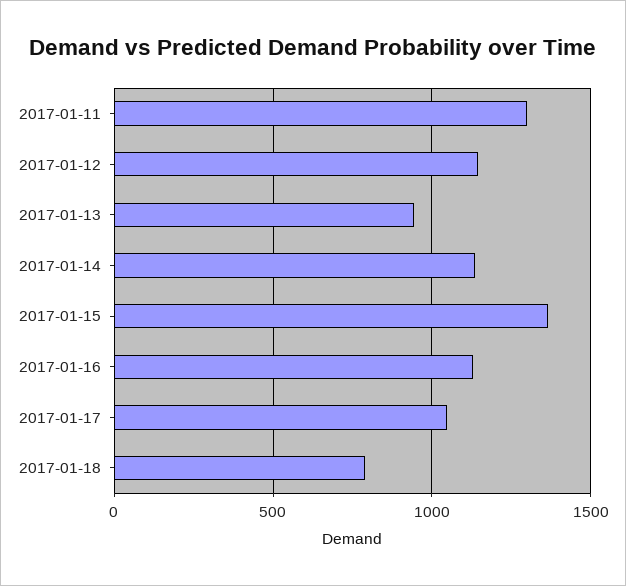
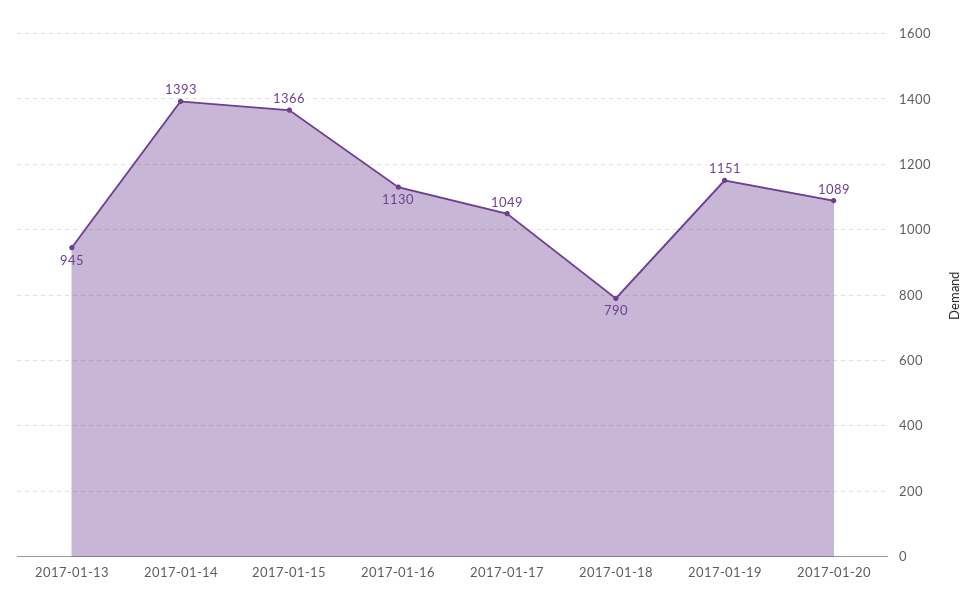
2017-01-11: 1300 -> none
2017-01-12: 1150 -> none
2017-01-14: 1150 -> 1393
2017-01-19: none -> 1151
2017-01-20: none -> 1089

